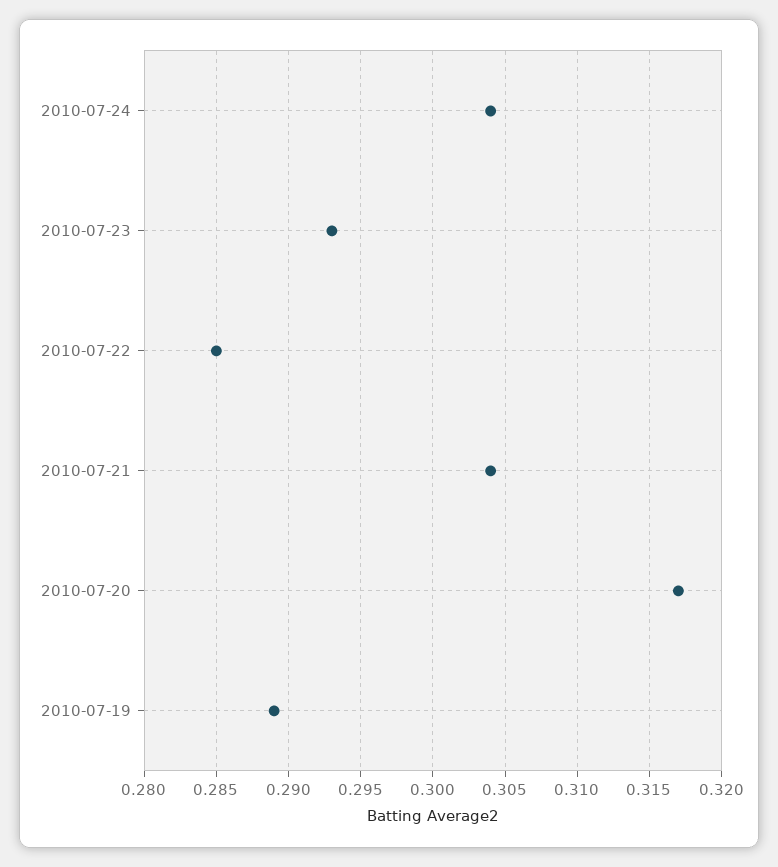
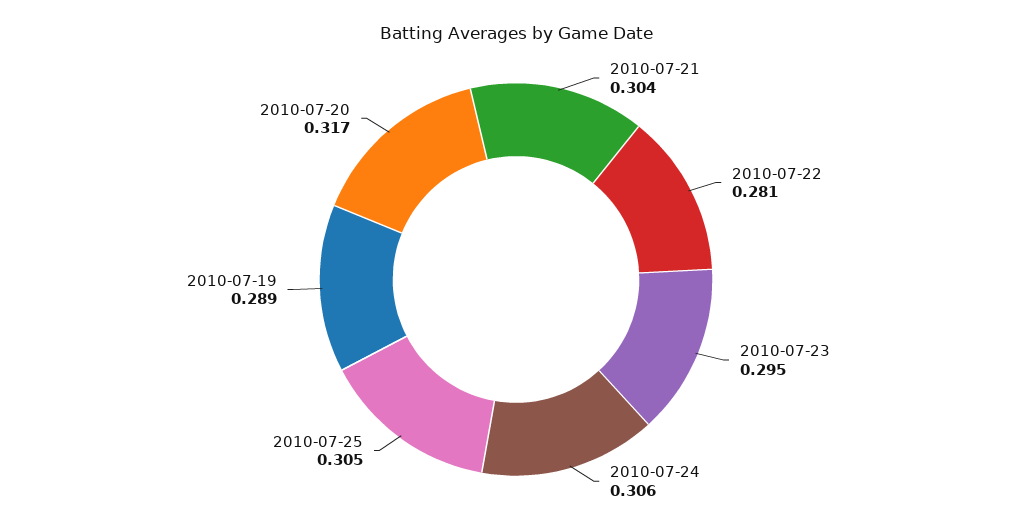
2010-07-24: 0.304 -> 0.306
2010-07-23: 0.293 -> 0.295
2010-07-22: 0.285 -> 0.281
2010-07-25: none -> 0.305

